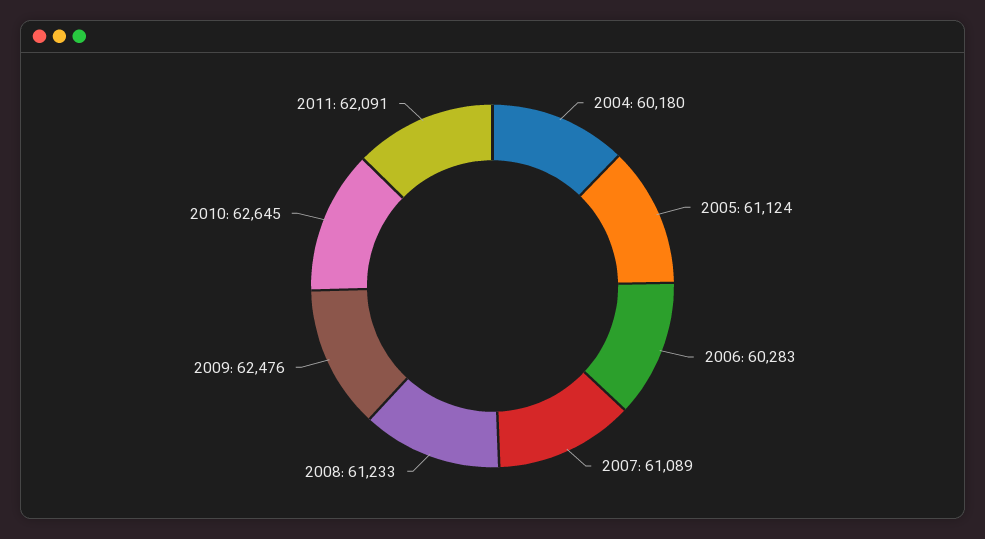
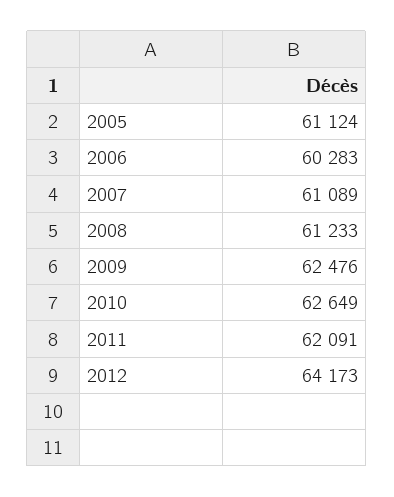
2004: 60180 -> none
2010: 62645 -> 62649
2012: none -> 64173

